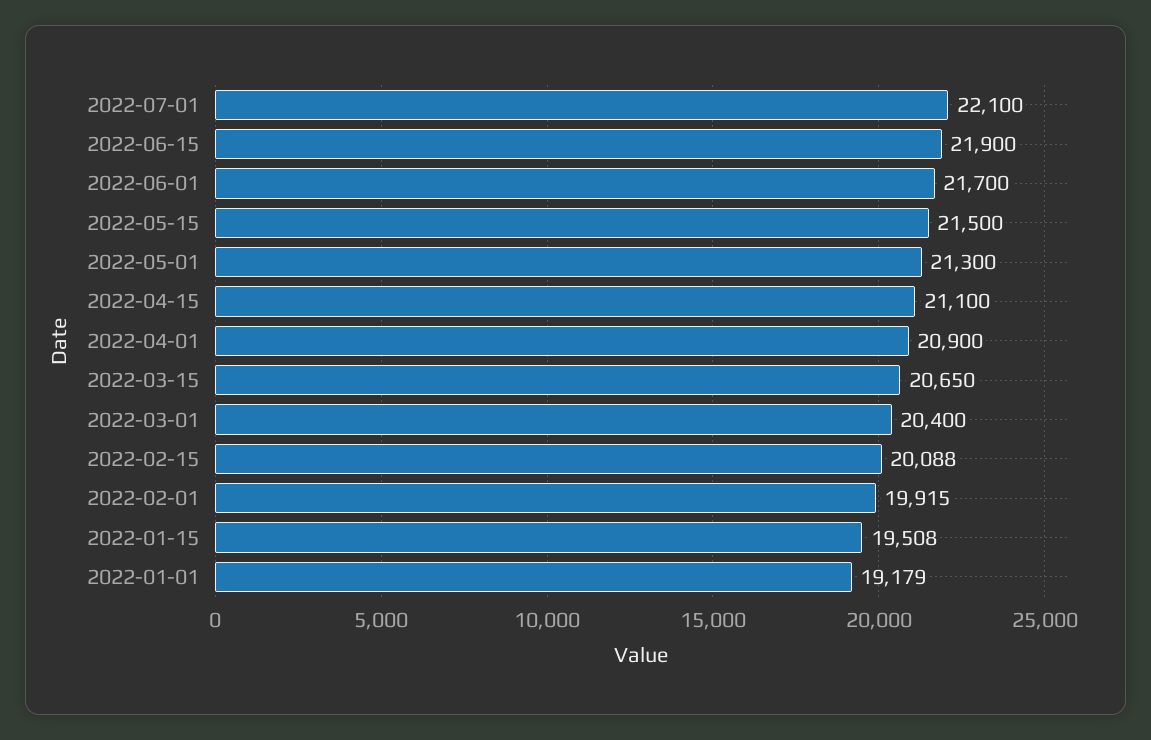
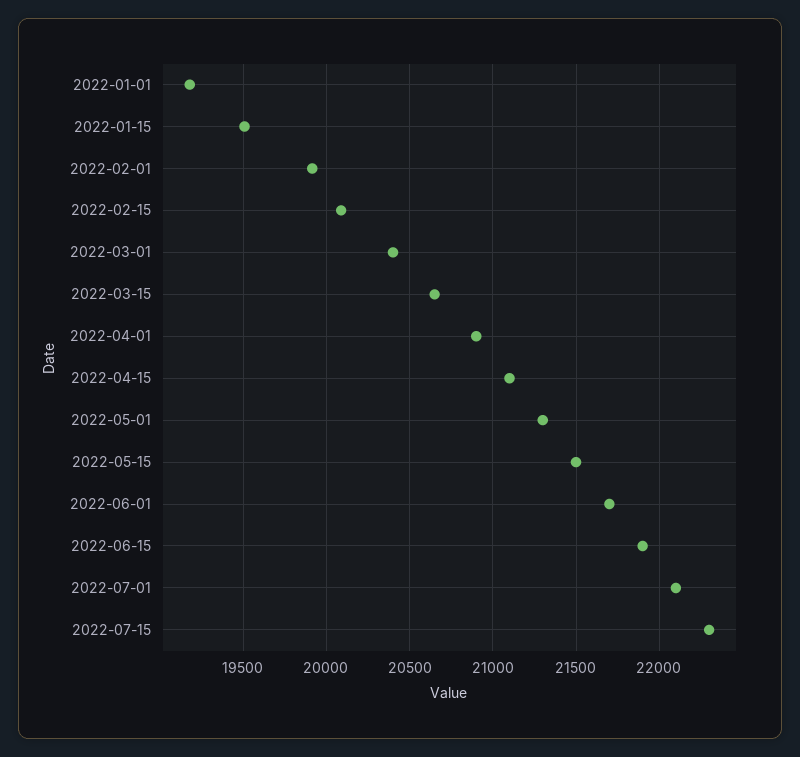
2022-07-15: none -> 22300

